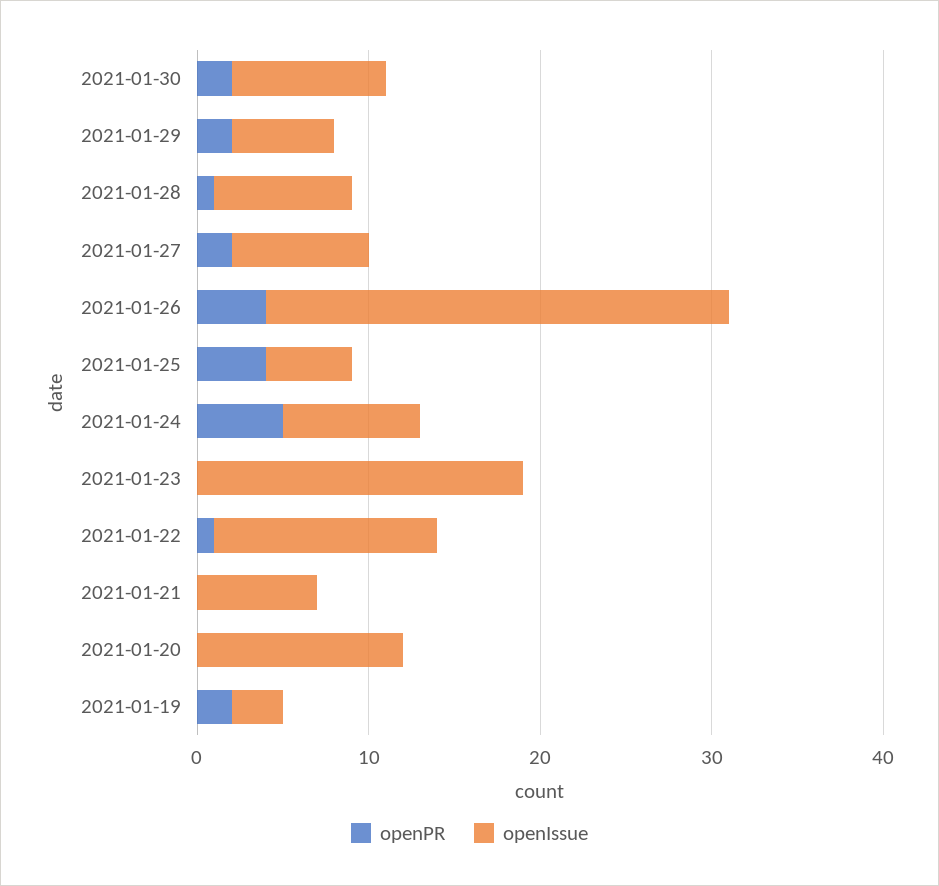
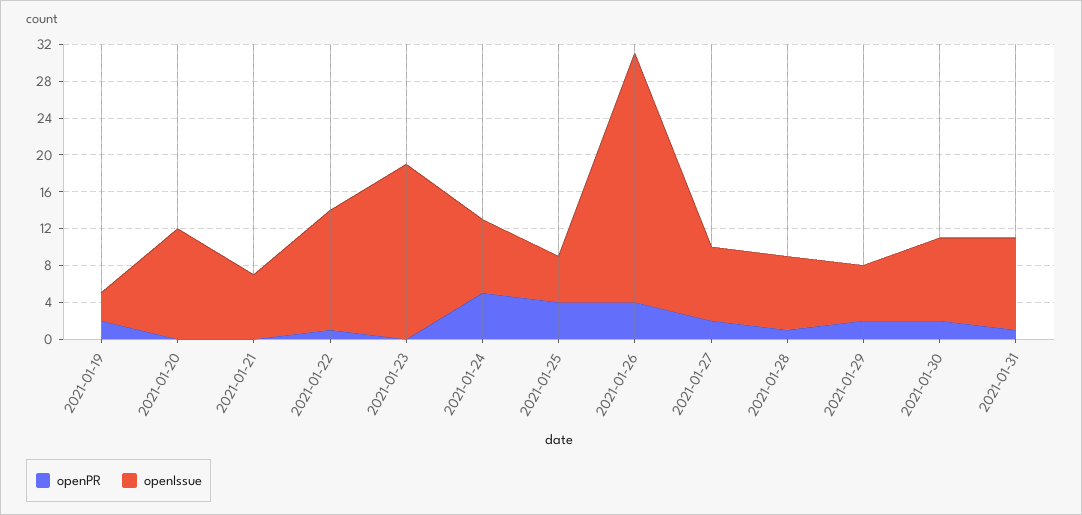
openPR, 2021-01-31: none -> 1
openIssue, 2021-01-31: none -> 10

